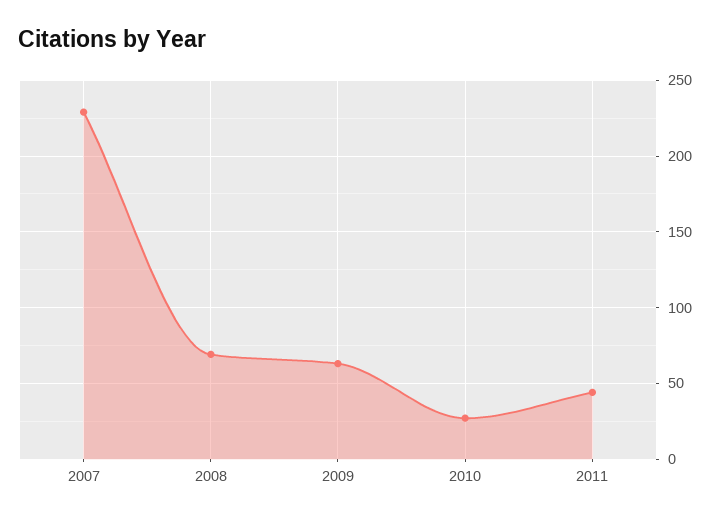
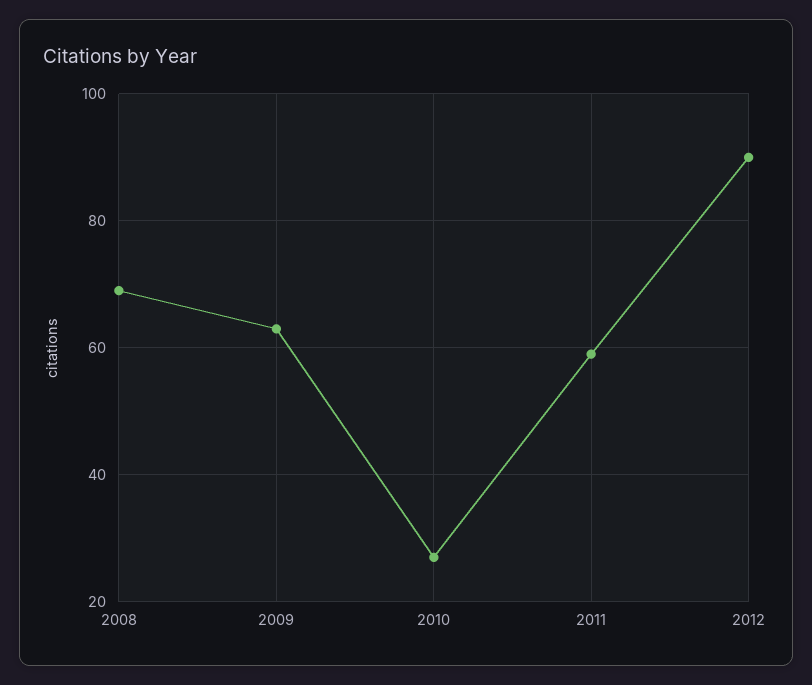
2007: 230 -> none
2011: 45 -> 60
2012: none -> 90

